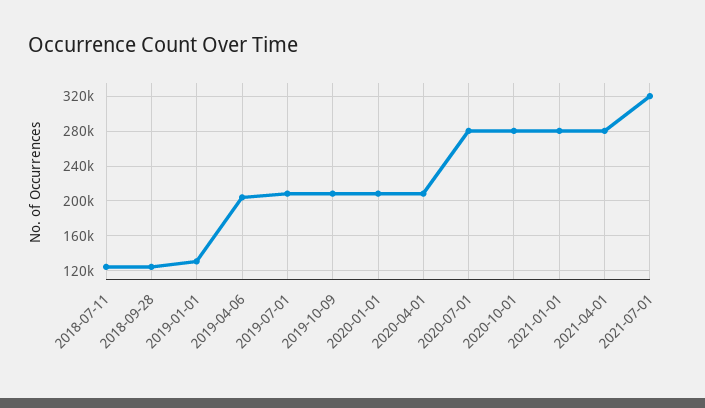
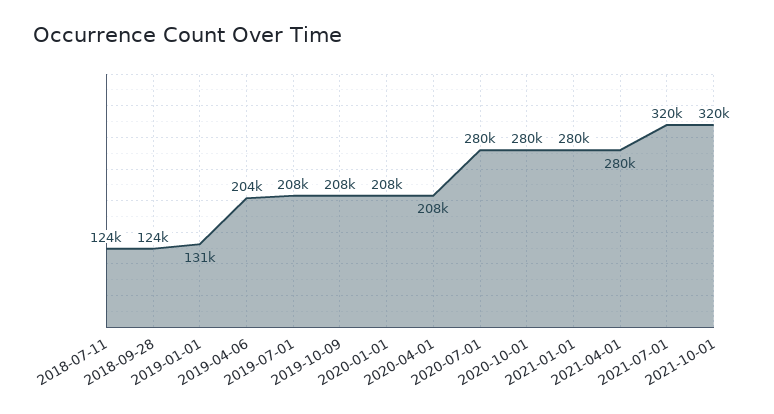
2021-10-01: none -> 320000

